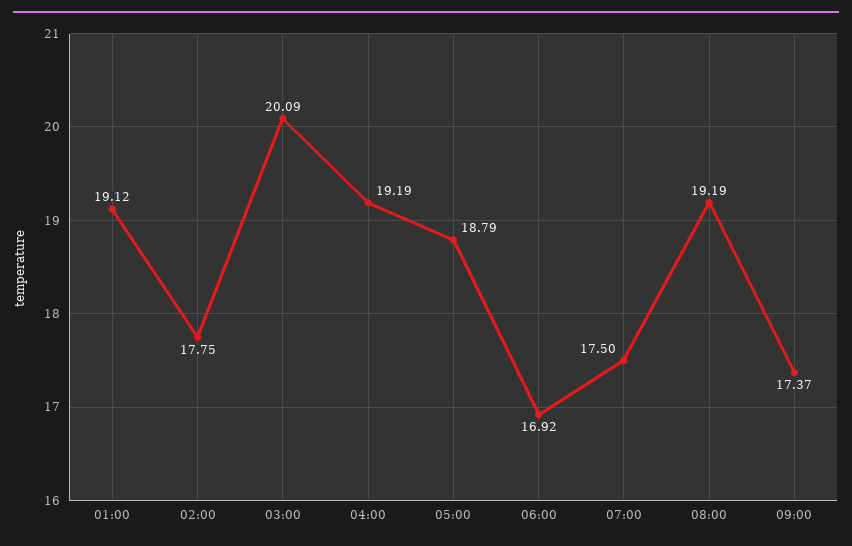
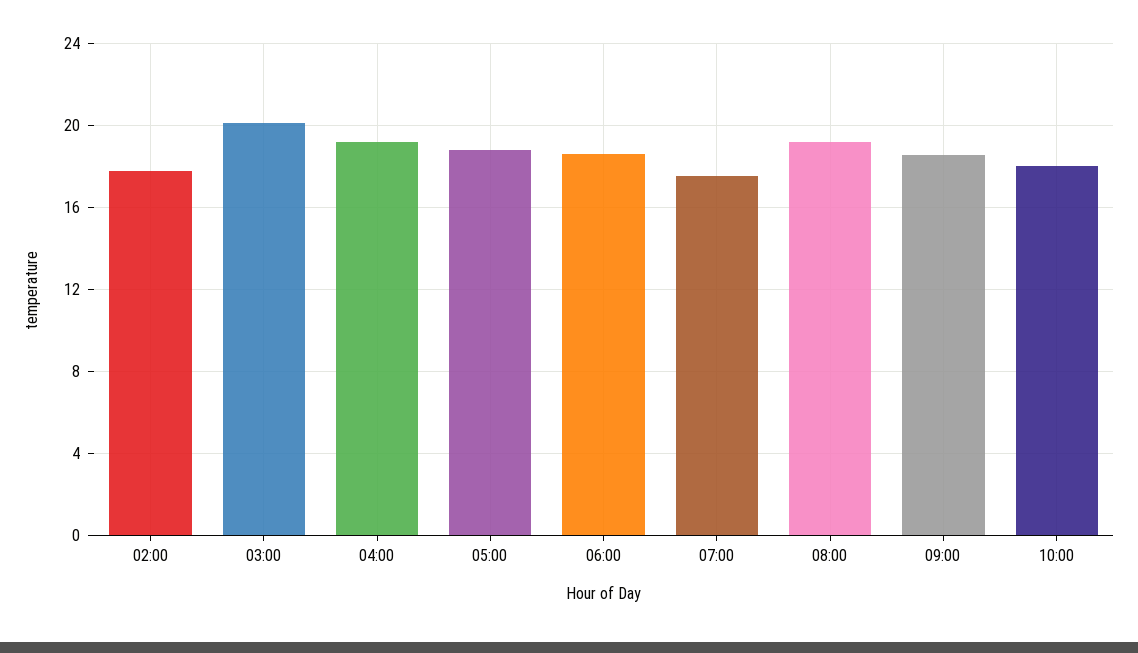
01:00: 19.12 -> none
06:00: 16.92 -> 18.5
09:00: 17.37 -> 18.5
10:00: none -> 18

